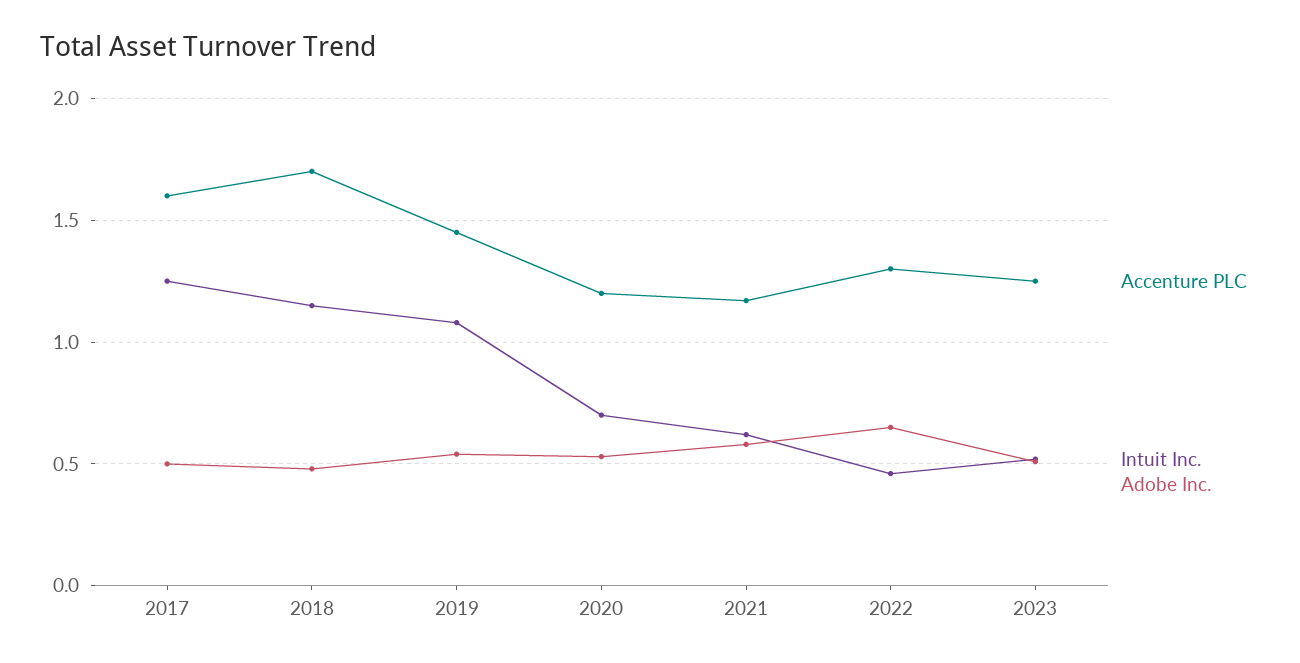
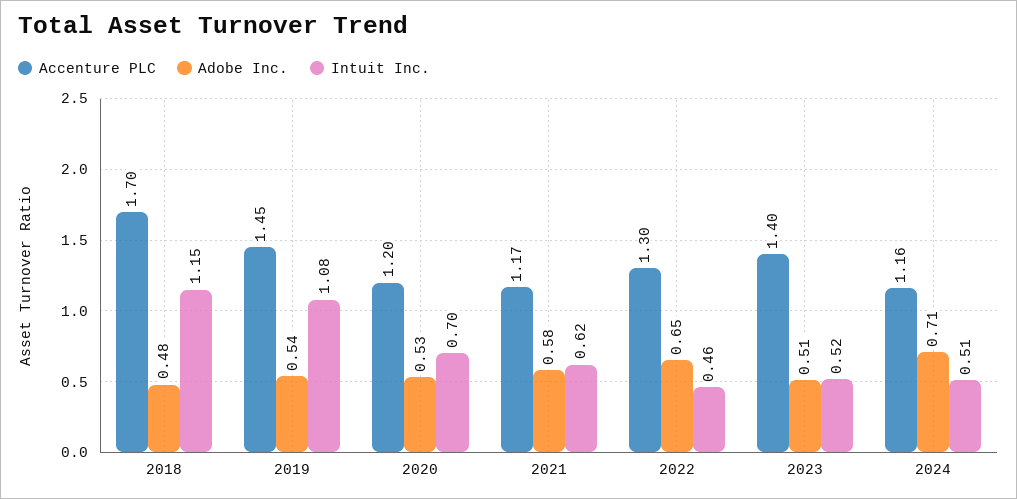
Accenture PLC, 2017: 1.6 -> none
Intuit Inc., 2017: 1.25 -> none
Adobe Inc., 2017: 0.5 -> none
Accenture PLC, 2023: 1.25 -> 1.4
Accenture PLC, 2024: none -> 1.16
Adobe Inc., 2024: none -> 0.71
Intuit Inc., 2024: none -> 0.51

